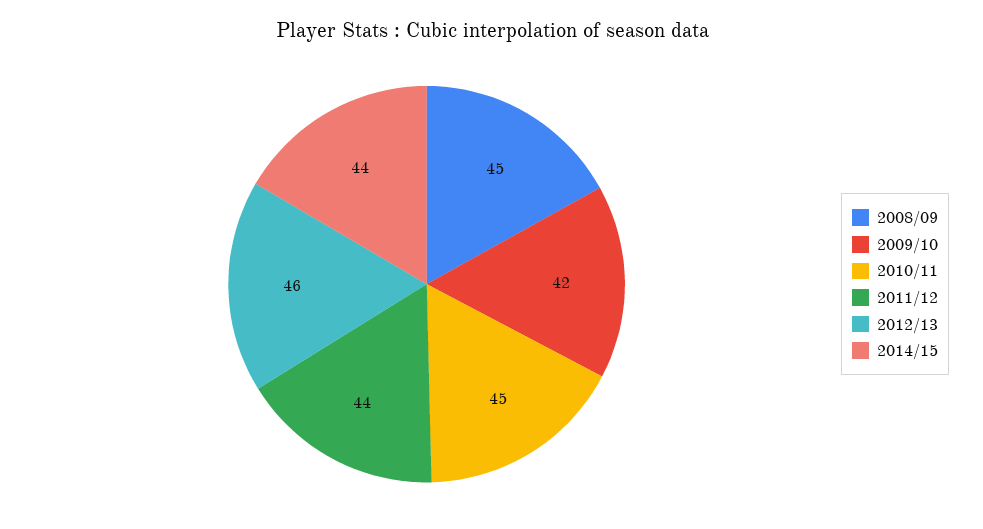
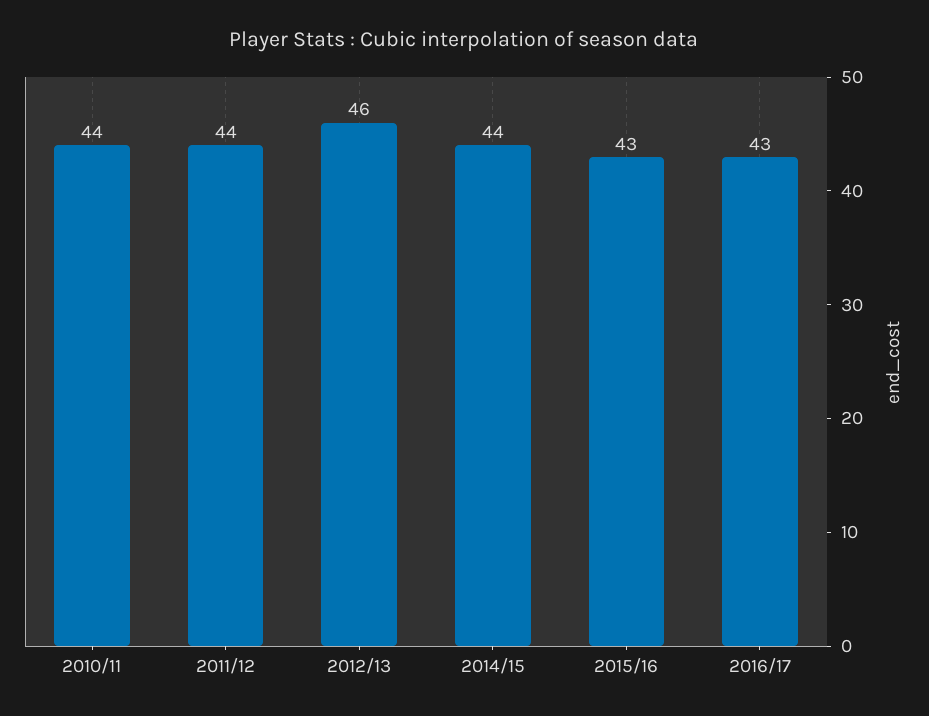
2008/09: 45 -> none
2009/10: 42 -> none
2010/11: 45 -> 44
2015/16: none -> 43
2016/17: none -> 43

